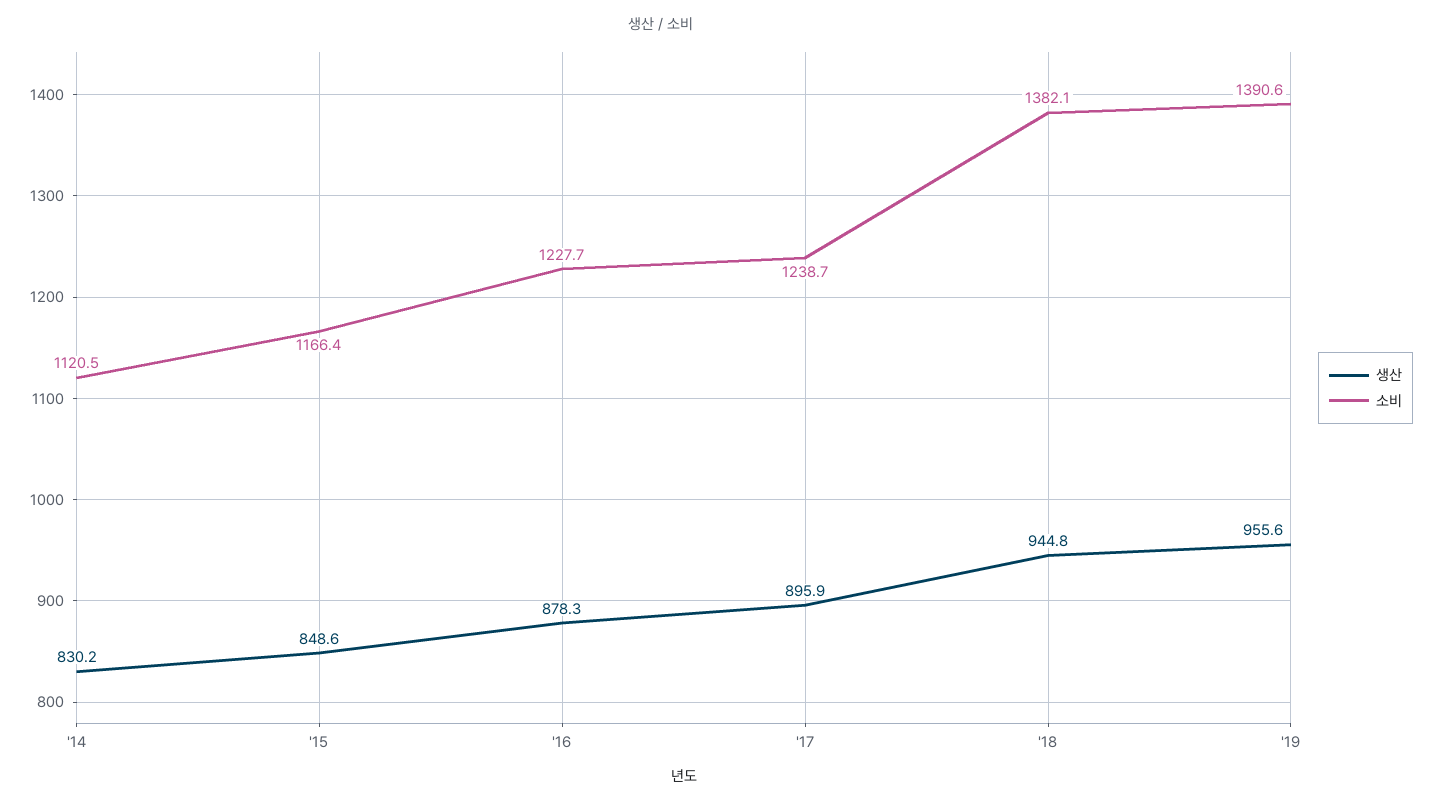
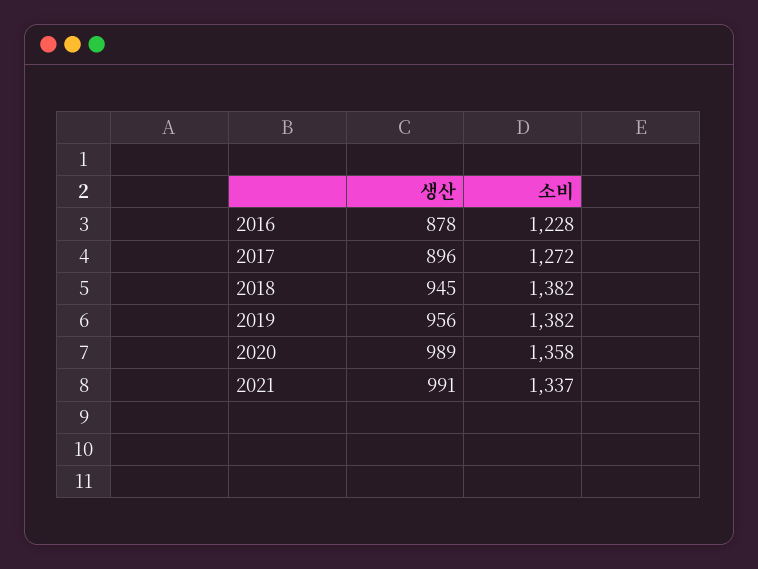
생산, '14: 830.2 -> none
소비, '14: 1120.5 -> none
생산, '15: 848.6 -> none
소비, '15: 1166.4 -> none
소비, '17: 1238.7 -> 1272
소비, '19: 1390.6 -> 1382
생산, 2020: none -> 989
소비, 2020: none -> 1358
생산, 2021: none -> 991
소비, 2021: none -> 1337

